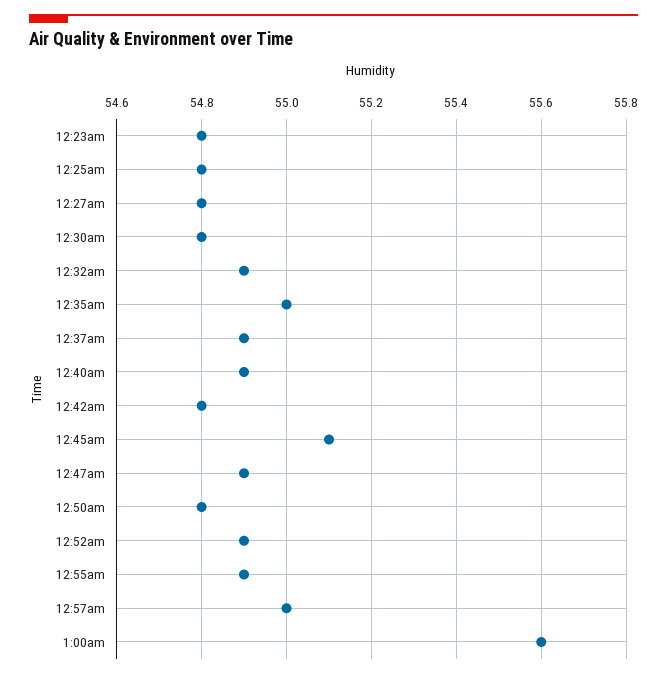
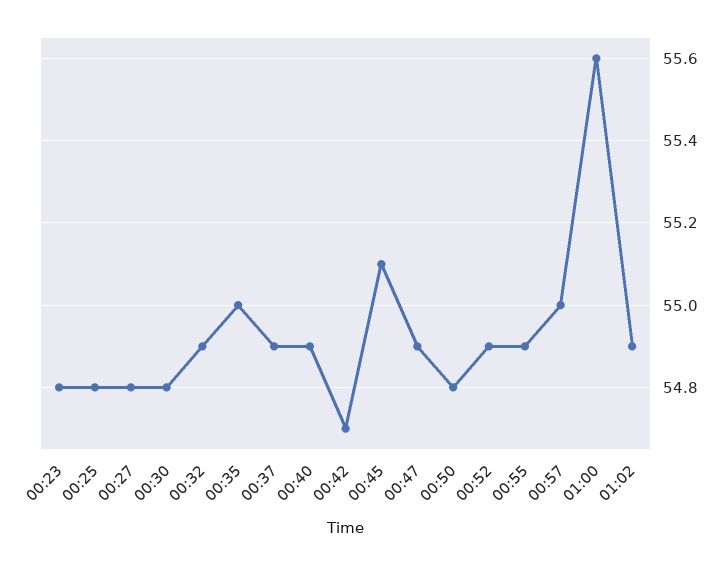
12:42am: 54.8 -> 54.7
01:02: none -> 54.9

